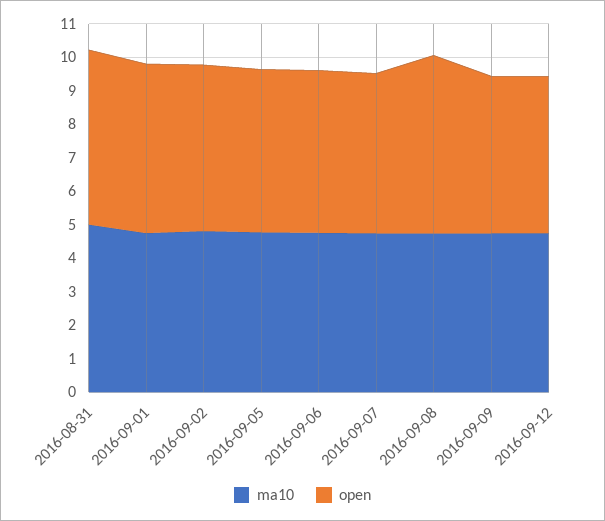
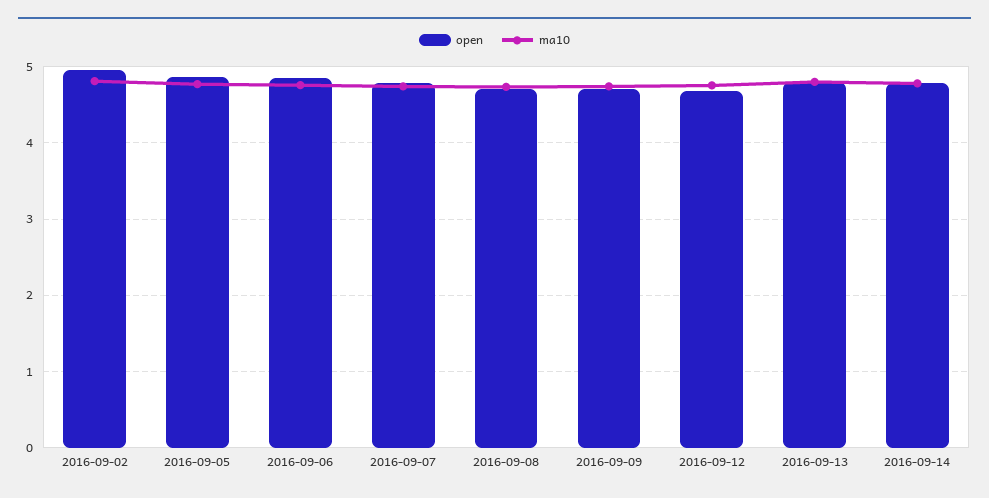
ma10, 2016-08-31: 5 -> none
open, 2016-08-31: 5.25 -> none
ma10, 2016-09-01: 4.75 -> none
open, 2016-09-01: 5 -> none
open, 2016-09-08: 5.25 -> 4.7
open, 2016-09-13: none -> 4.8
ma10, 2016-09-13: none -> 4.8
open, 2016-09-14: none -> 4.8
ma10, 2016-09-14: none -> 4.8

